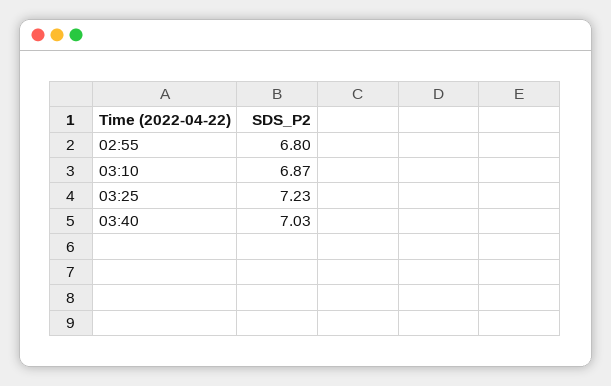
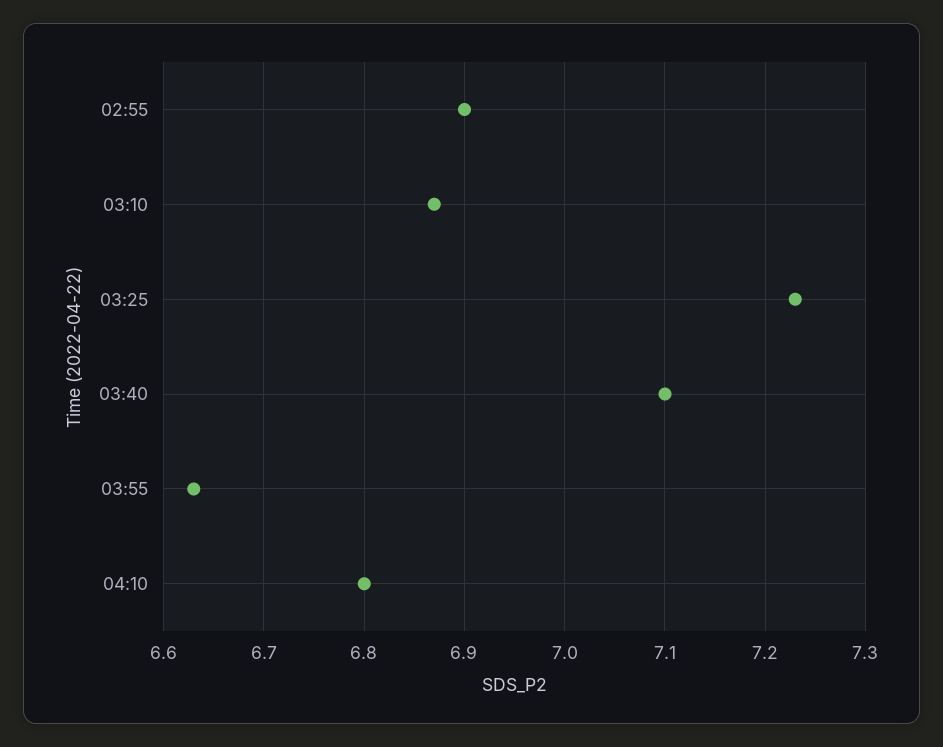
02:55: 6.8 -> 6.9
03:40: 7.03 -> 7.1
03:55: none -> 6.63
04:10: none -> 6.8

